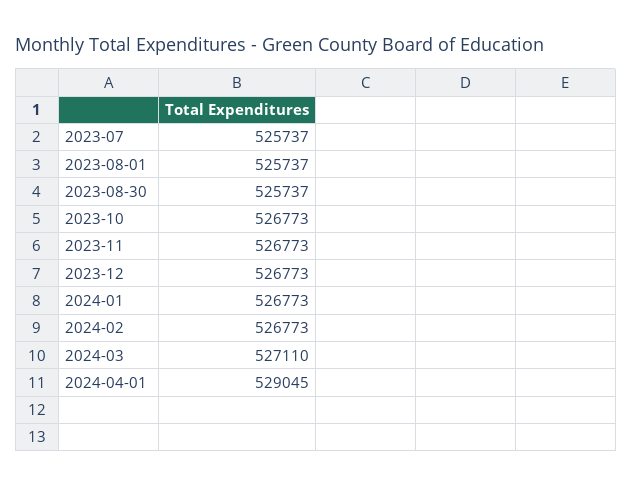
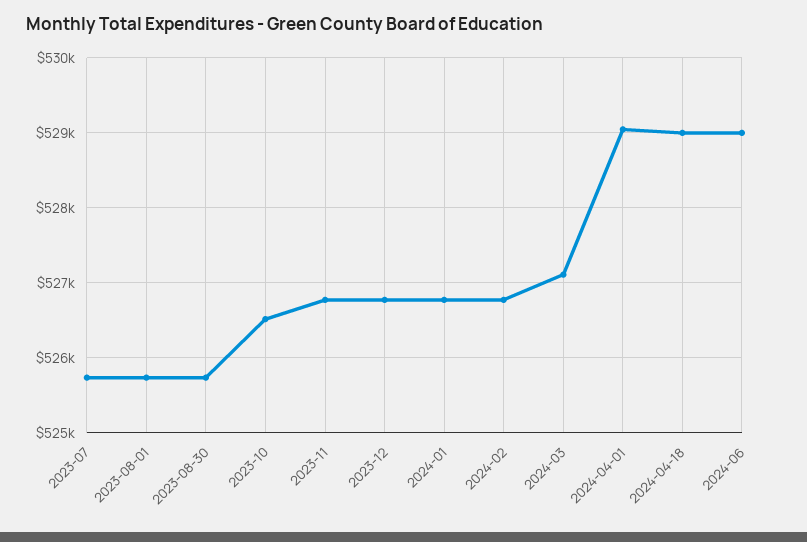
2023-10: 526773 -> 526500
2024-04-18: none -> 529000
2024-06: none -> 529000

